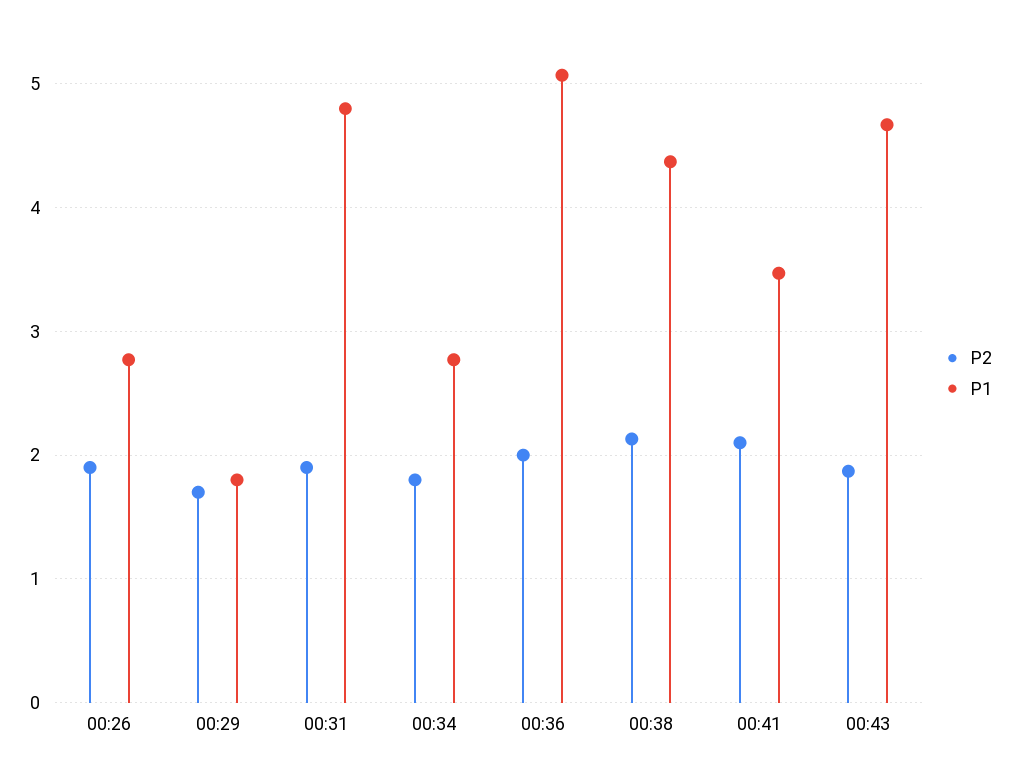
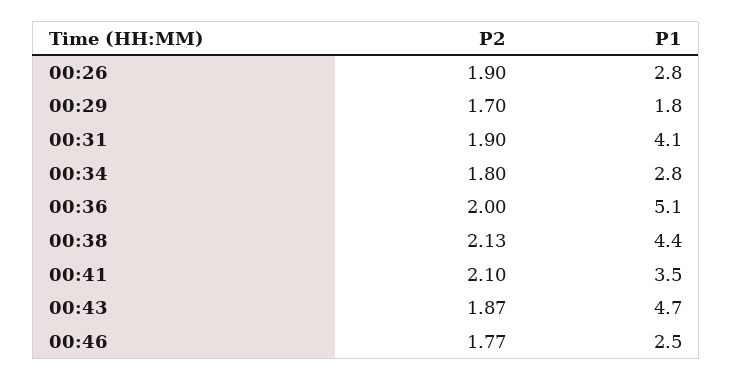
P1, 00:31: 4.8 -> 4.1
P2, 00:46: none -> 1.77
P1, 00:46: none -> 2.5

